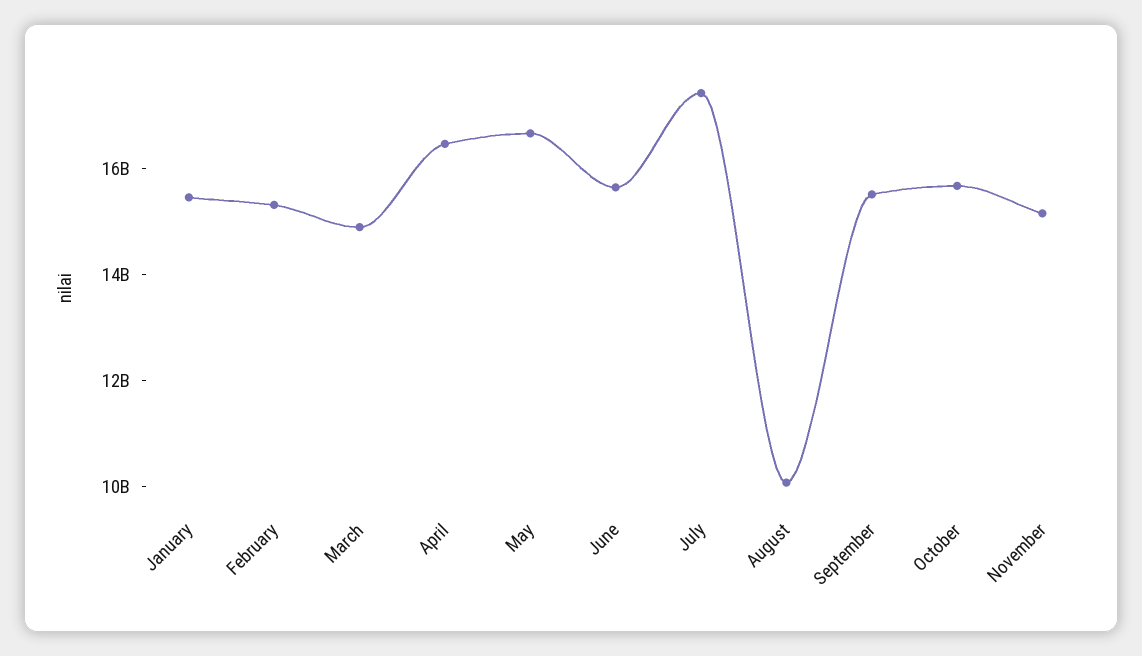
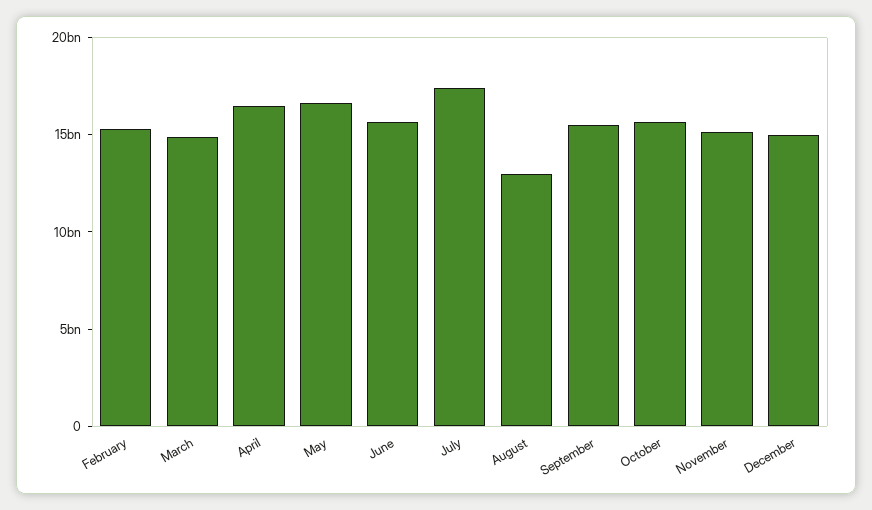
January: 15500000000 -> none
August: 10000000000 -> 13000000000
December: none -> 15000000000

